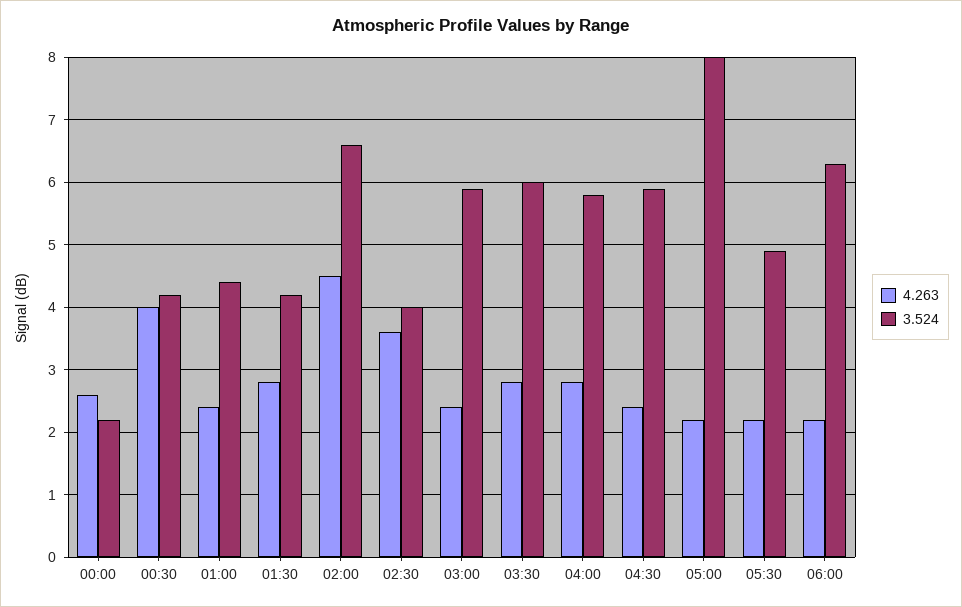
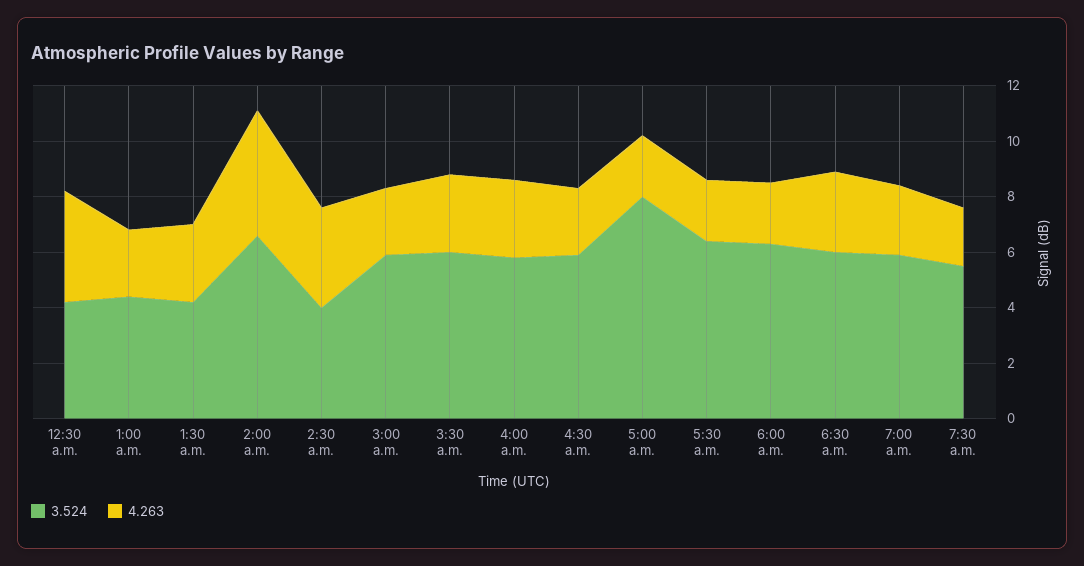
4.263, 00:00: 2.6 -> none
3.524, 00:00: 2.2 -> none
3.524, 05:30: 4.9 -> 6.5
3.524, 6:30 a.m.: none -> 6
4.263, 6:30 a.m.: none -> 3
3.524, 7:00 a.m.: none -> 6
4.263, 7:00 a.m.: none -> 2.5
3.524, 7:30 a.m.: none -> 5.5
4.263, 7:30 a.m.: none -> 2

